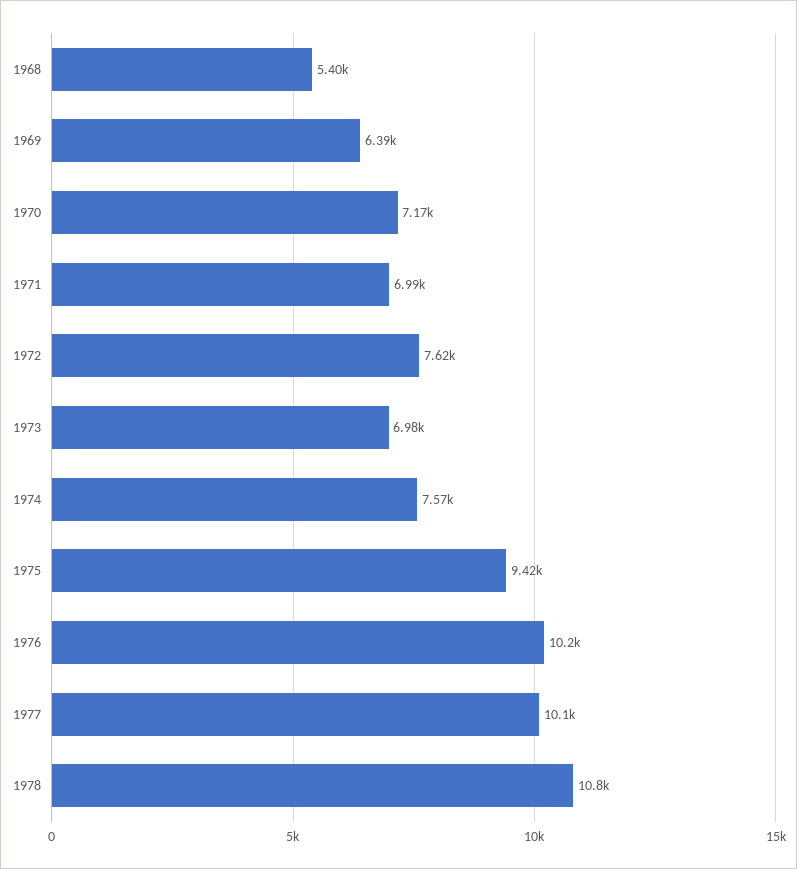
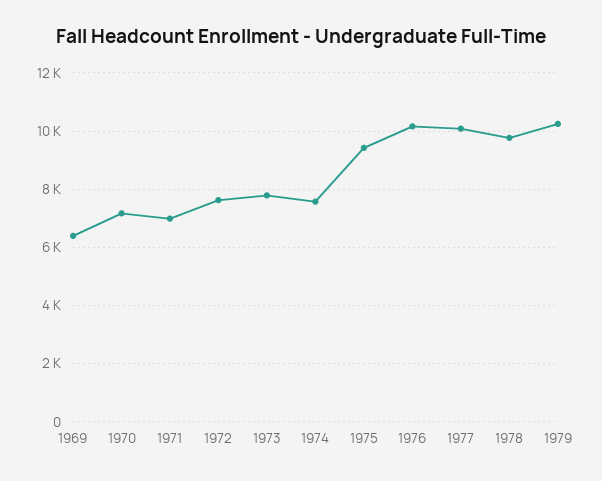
1968: 5400 -> none
1973: 6980 -> 7750
1978: 10800 -> 9750
1979: none -> 10250

